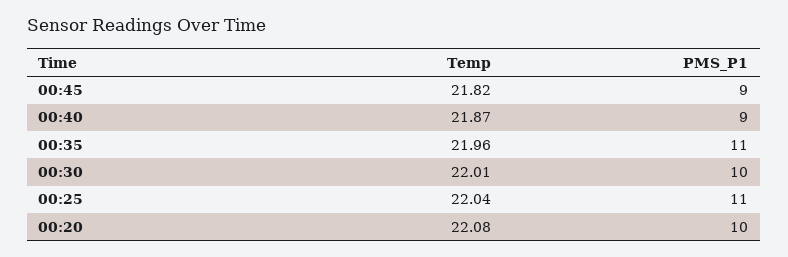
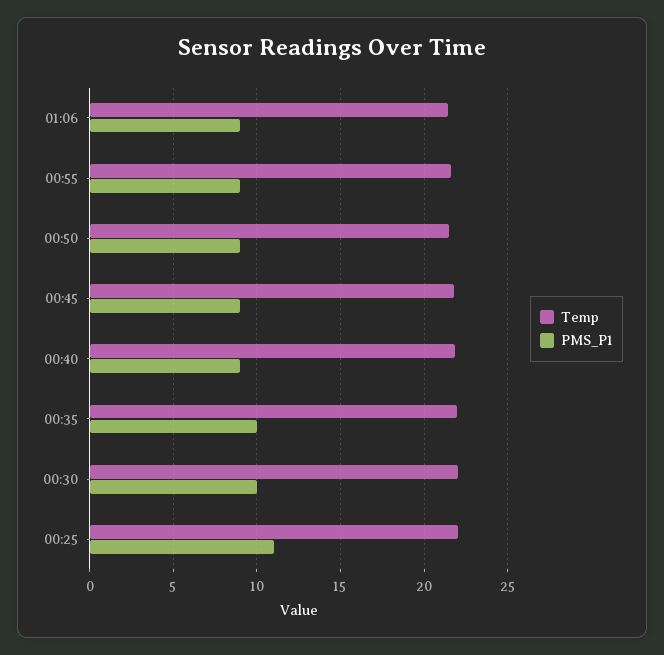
PMS_P1, 00:35: 11 -> 10
Temp, 00:20: 22.08 -> none
PMS_P1, 00:20: 10 -> none
Temp, 01:06: none -> 21.5
PMS_P1, 01:06: none -> 9
Temp, 00:55: none -> 21.5
PMS_P1, 00:55: none -> 9
Temp, 00:50: none -> 21.5
PMS_P1, 00:50: none -> 9

